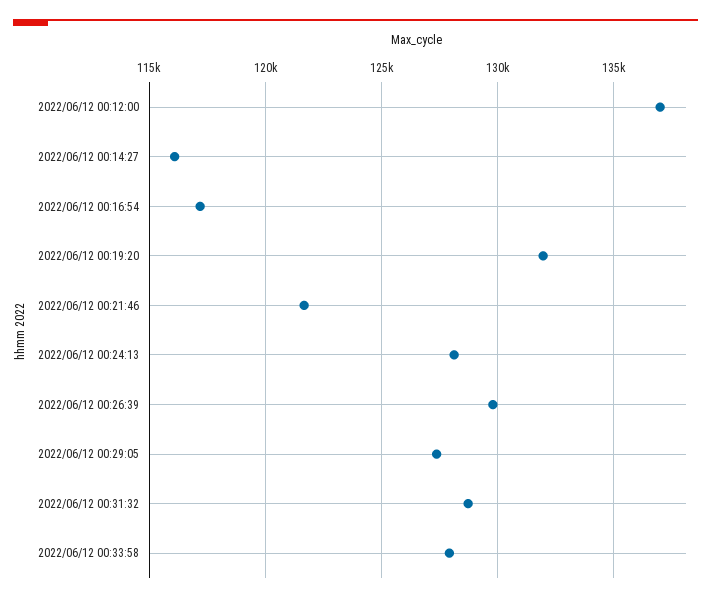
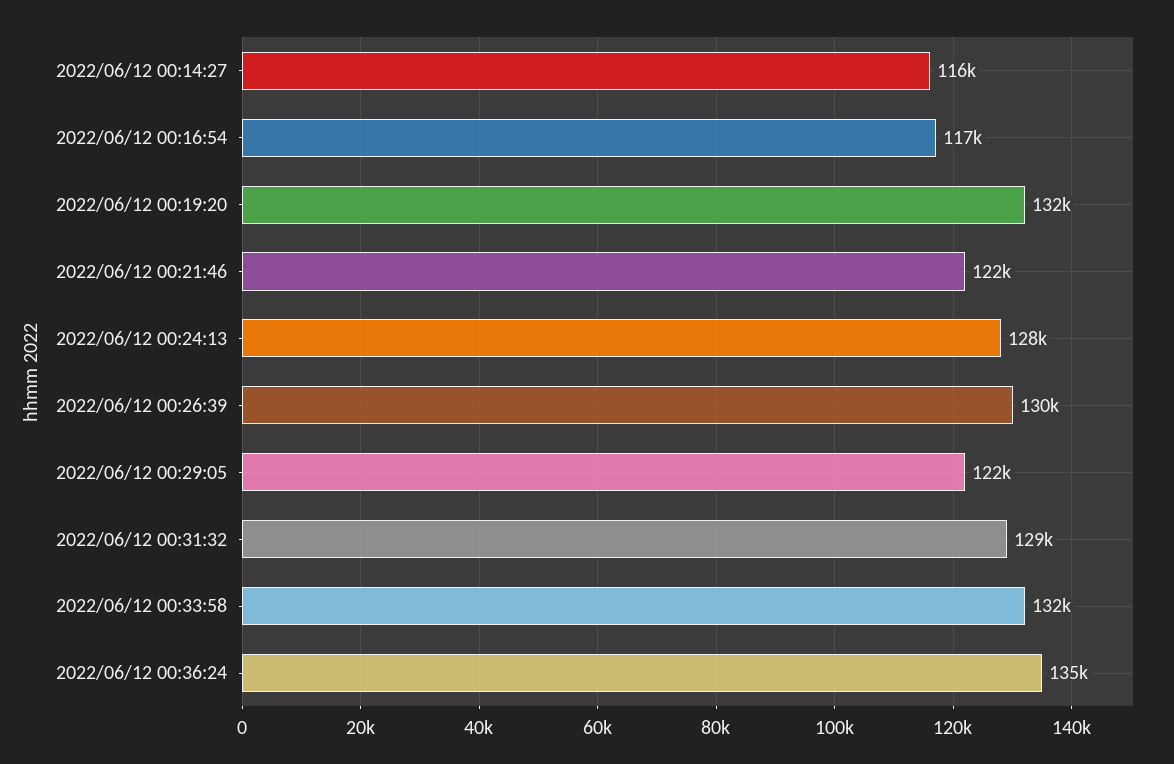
2022/06/12 00:12:00: 137000 -> none
2022/06/12 00:29:05: 127500 -> 122000
2022/06/12 00:33:58: 128000 -> 132000
2022/06/12 00:36:24: none -> 135000

